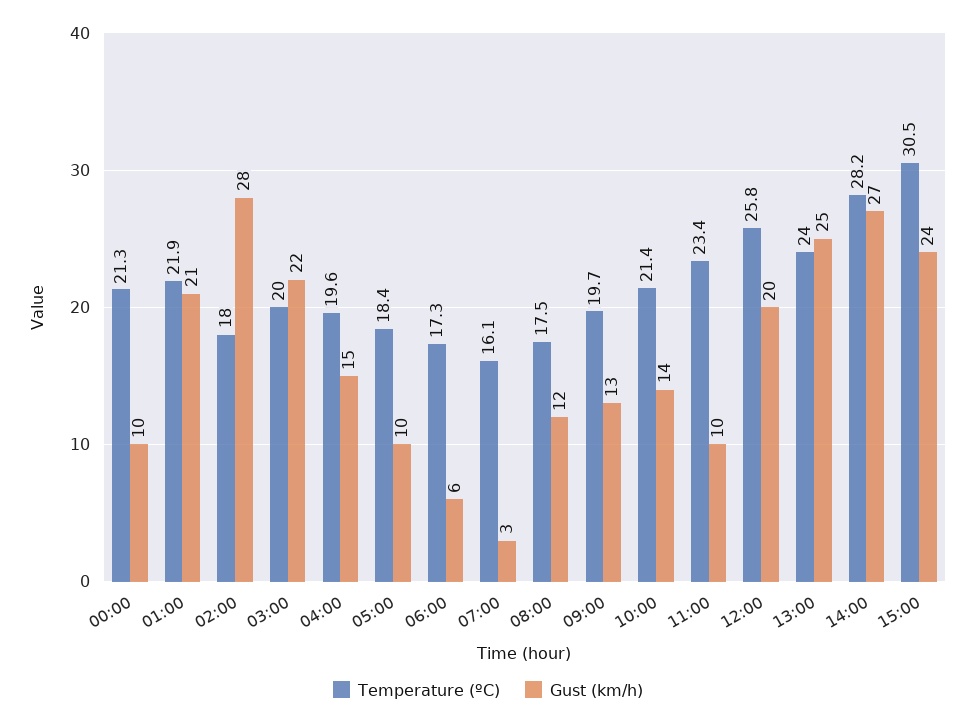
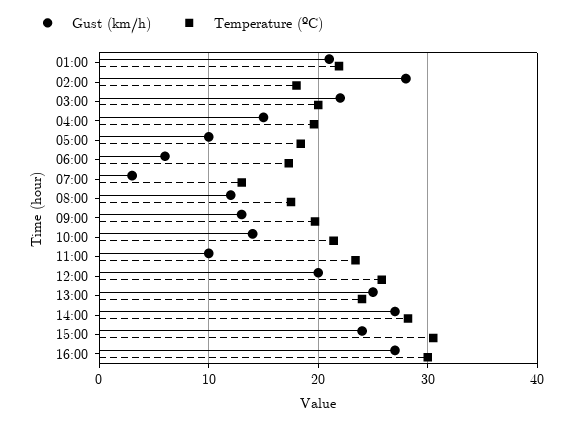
Temperature (ºC), 00:00: 21.3 -> none
Gust (km/h), 00:00: 10 -> none
Temperature (ºC), 07:00: 16.1 -> 13
Gust (km/h), 16:00: none -> 27
Temperature (ºC), 16:00: none -> 30

